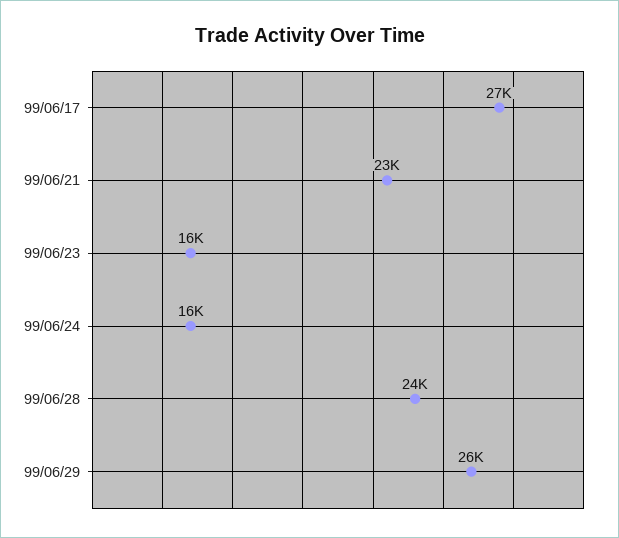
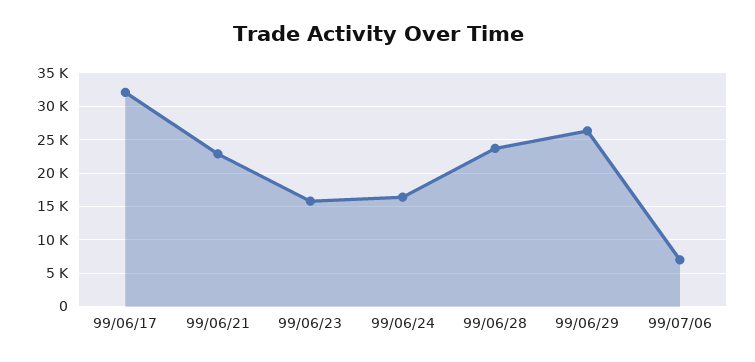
99/06/17: 27000 -> 32000
99/07/06: none -> 7000

